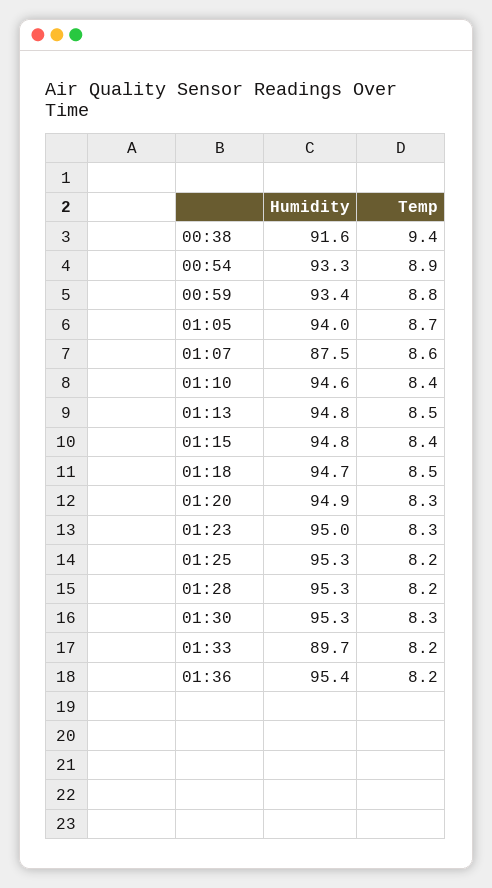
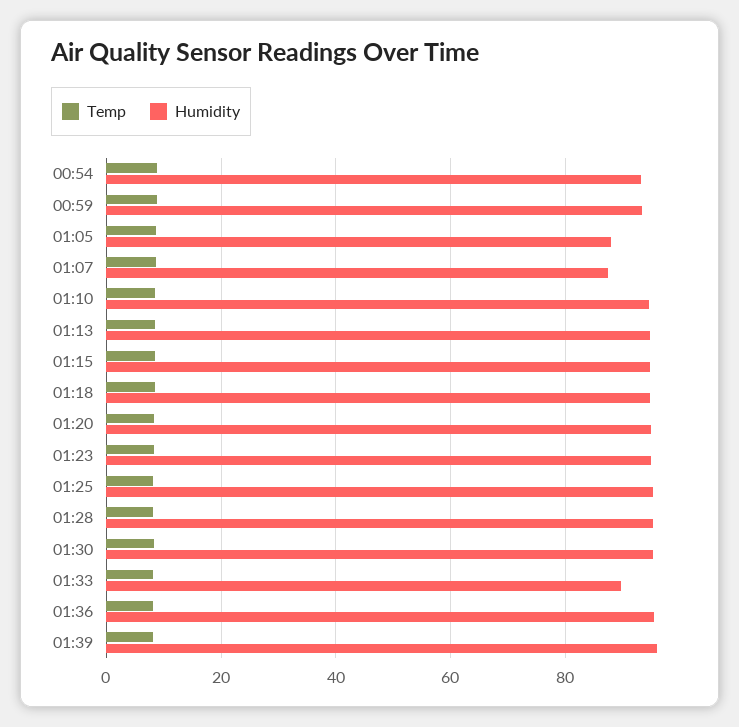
Humidity, 00:38: 91.6 -> none
Temp, 00:38: 9.4 -> none
Humidity, 01:05: 94 -> 88
Temp, 01:39: none -> 8
Humidity, 01:39: none -> 96

